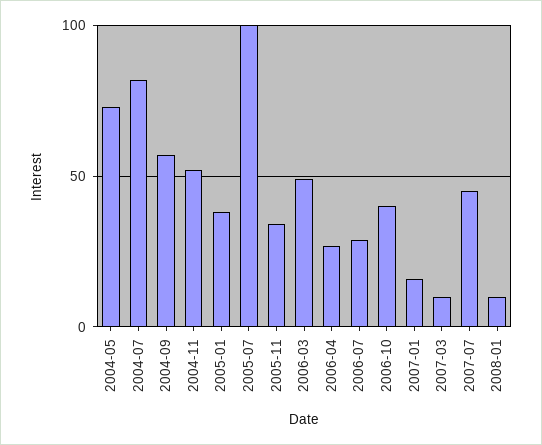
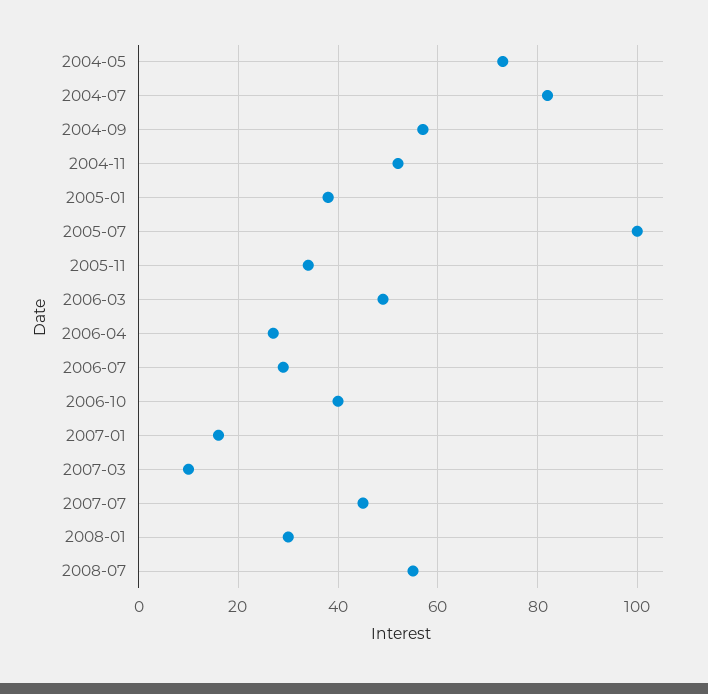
2008-01: 10 -> 30
2008-07: none -> 55

